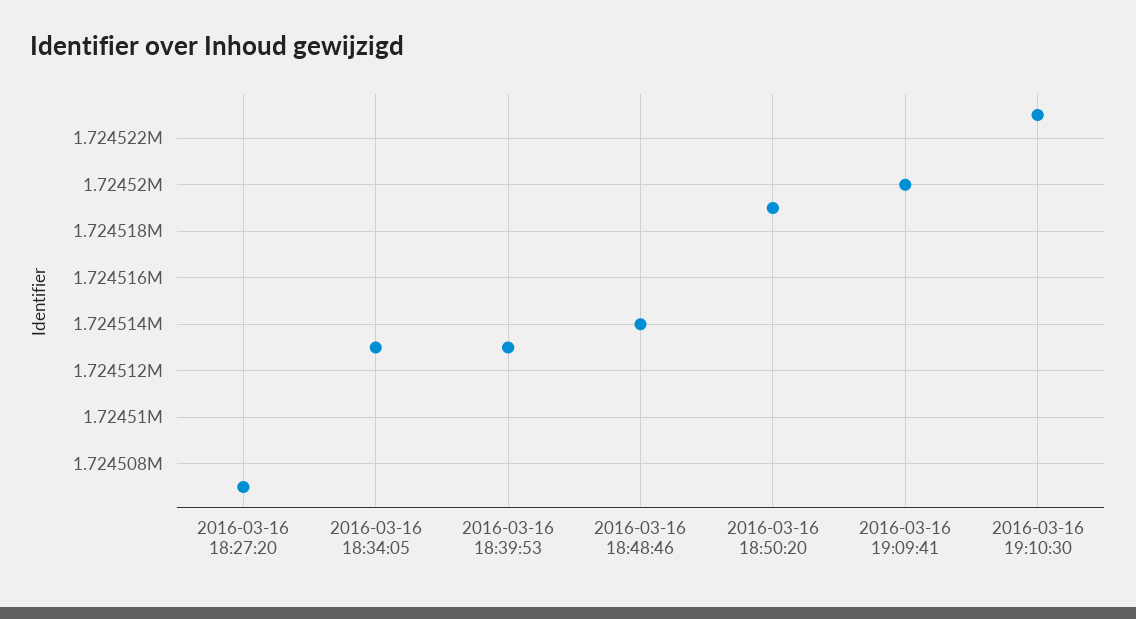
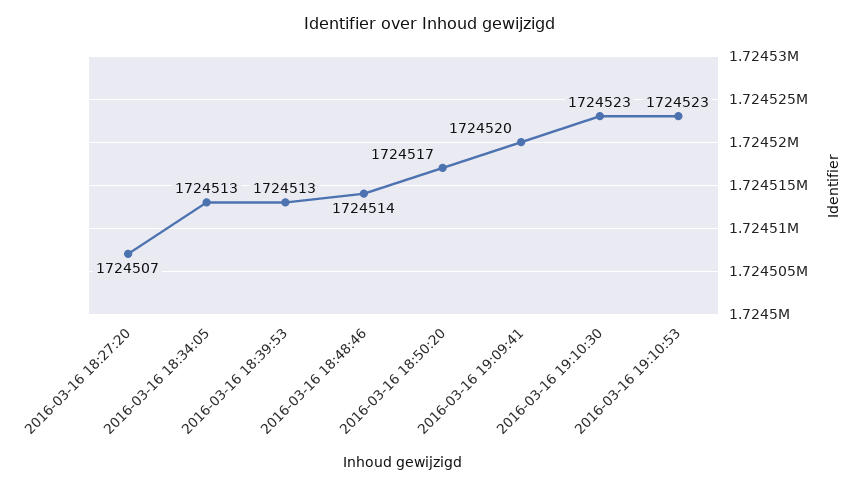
2016-03-16 18:50:20: 1724519 -> 1724517
2016-03-16 19:10:53: none -> 1724523

